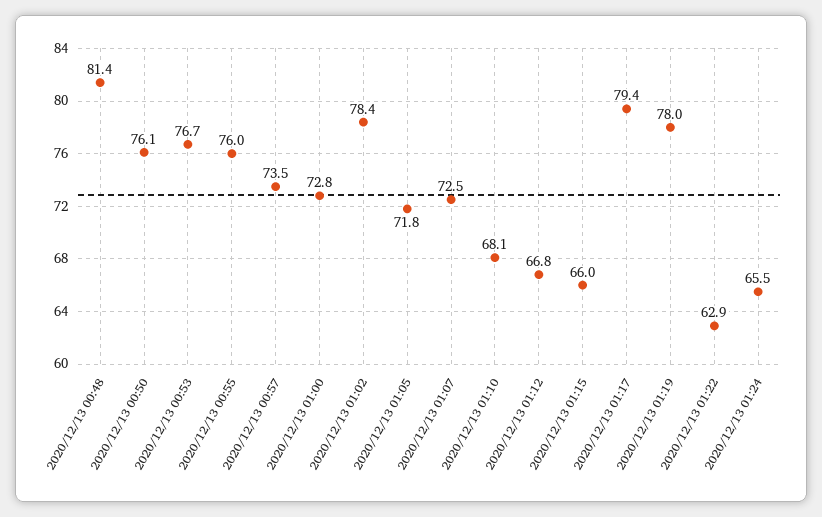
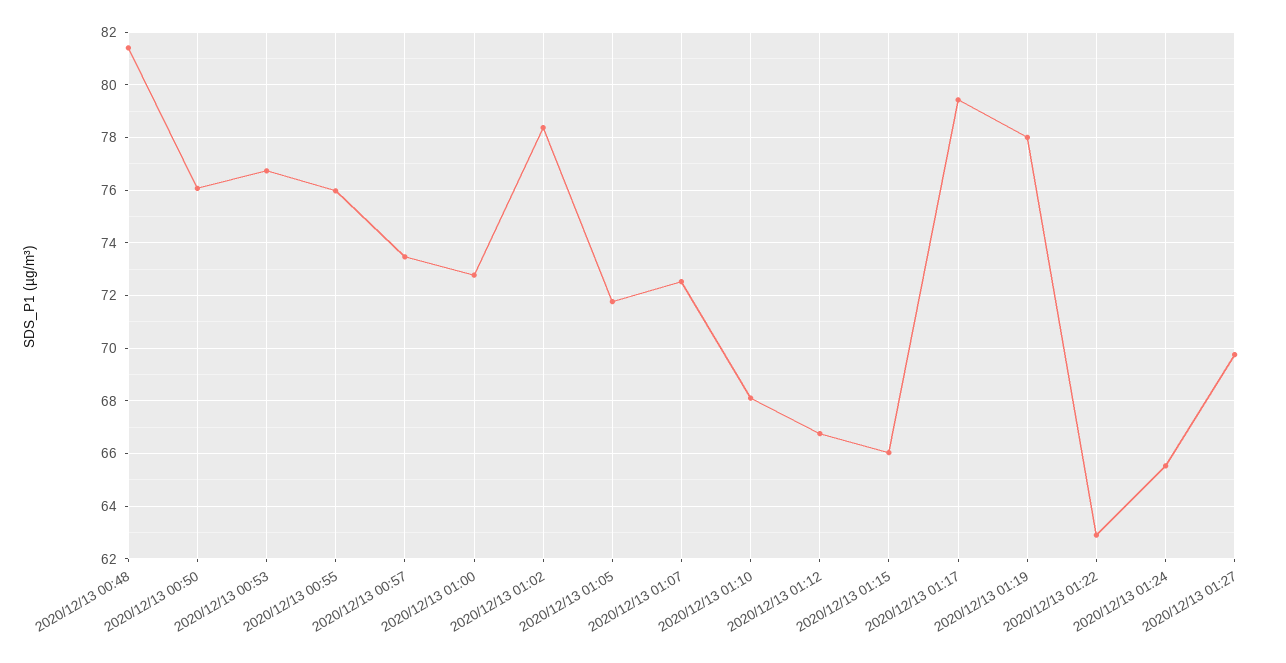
2020/12/13 01:27: none -> 69.75

